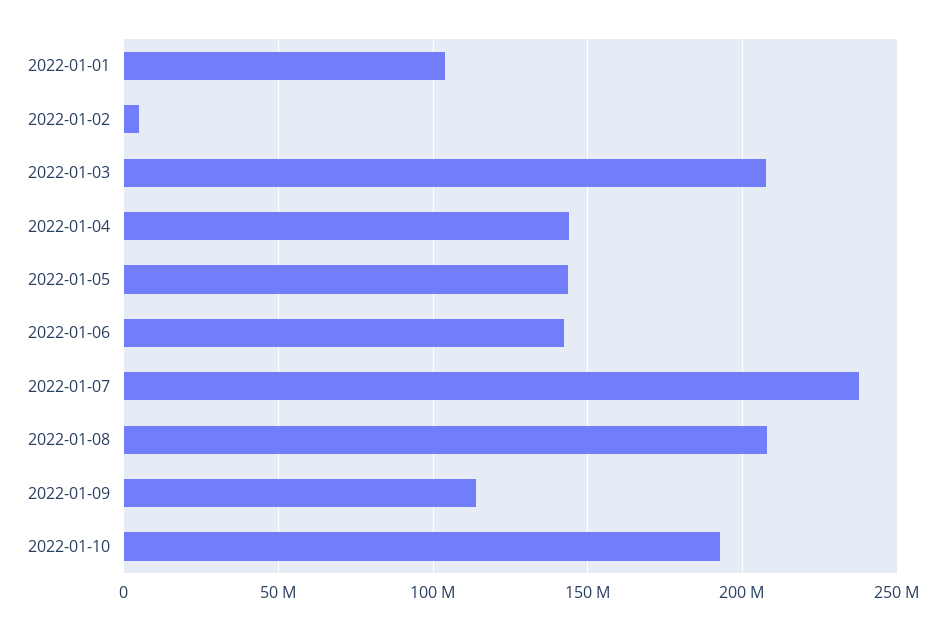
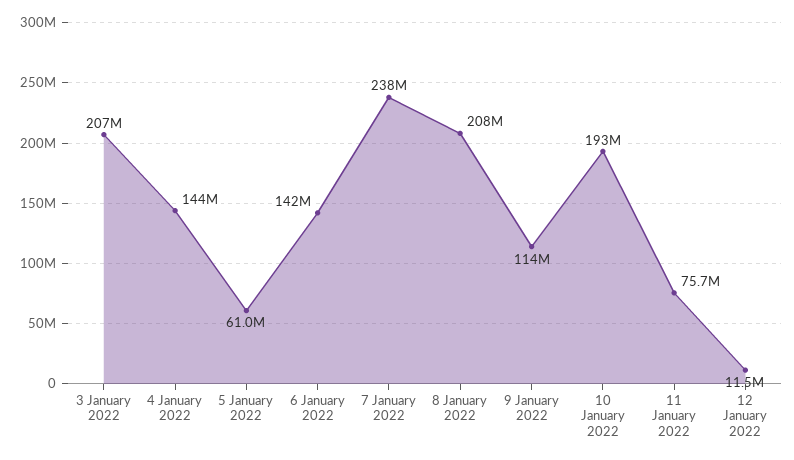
2022-01-01: 105000000 -> none
2022-01-02: 5000000 -> none
2022-01-05: 145000000 -> 61000000
11 January 2022: none -> 75700000
12 January 2022: none -> 11500000

